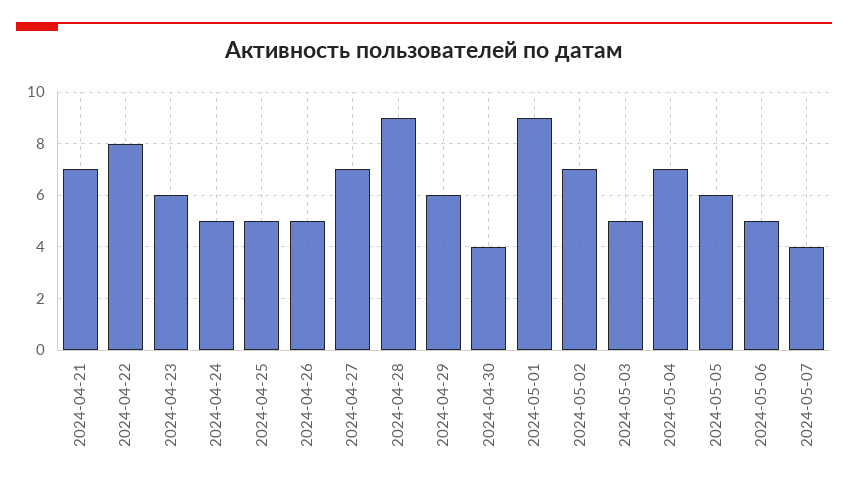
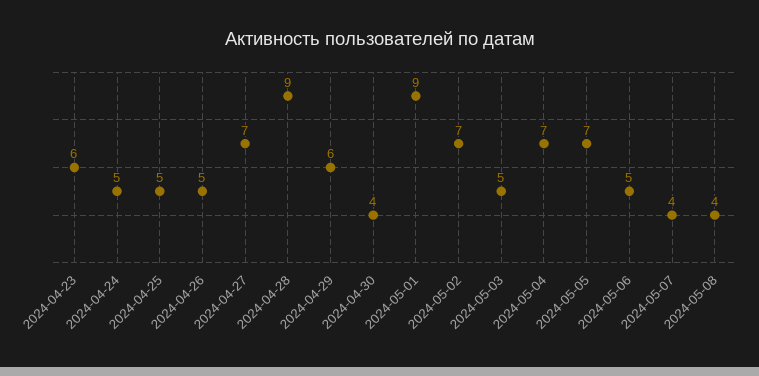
2024-04-21: 7 -> none
2024-04-22: 8 -> none
2024-05-05: 6 -> 7
2024-05-08: none -> 4

